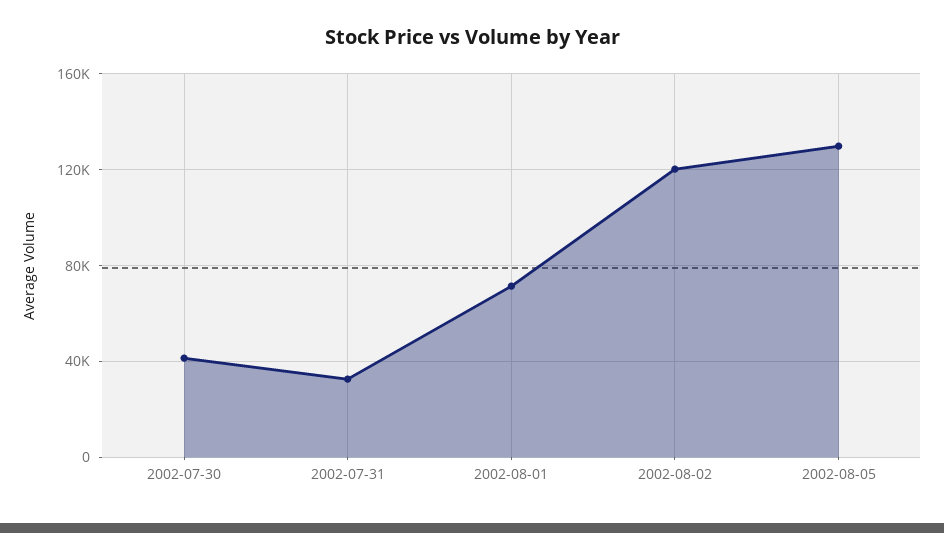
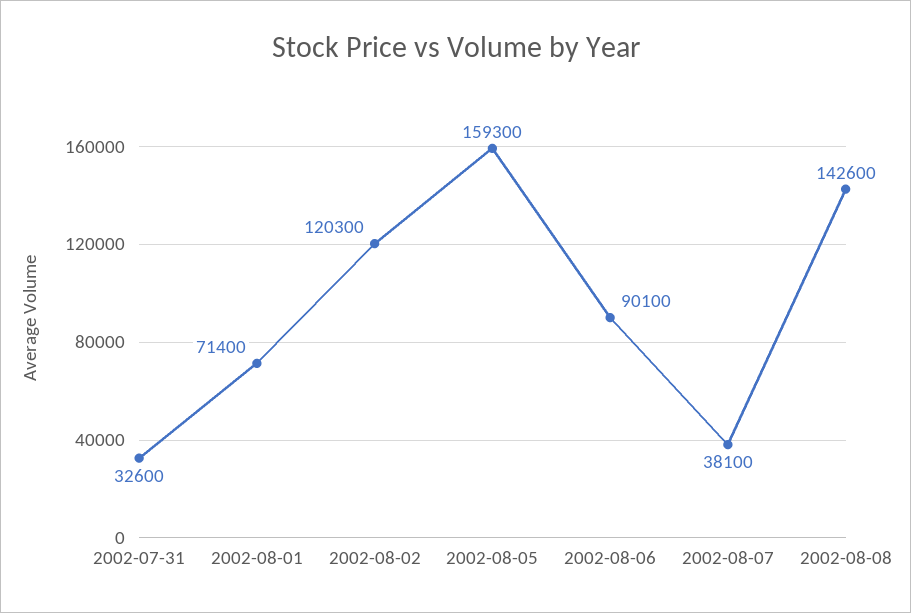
2002-07-30: 40000 -> none
2002-08-05: 130000 -> 159300
2002-08-06: none -> 90100
2002-08-07: none -> 38100
2002-08-08: none -> 142600

